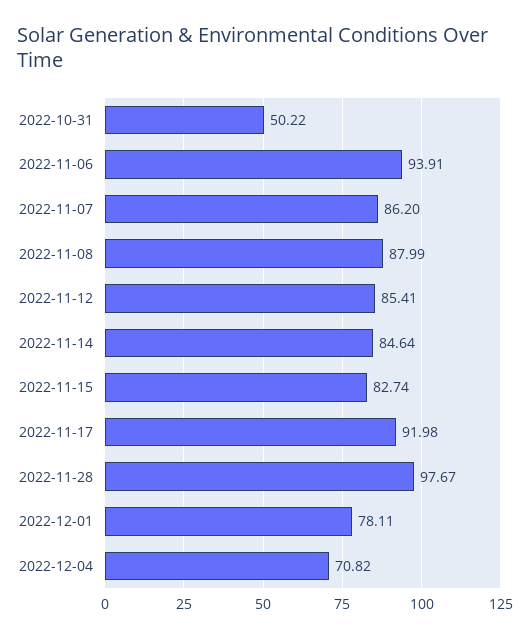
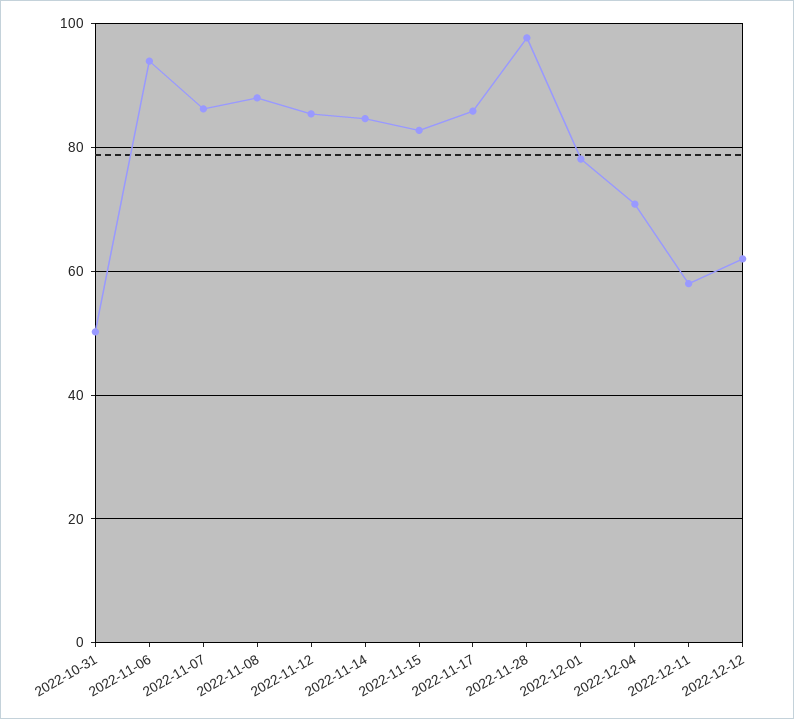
2022-11-17: 91.98 -> 86
2022-12-11: none -> 58
2022-12-12: none -> 62

